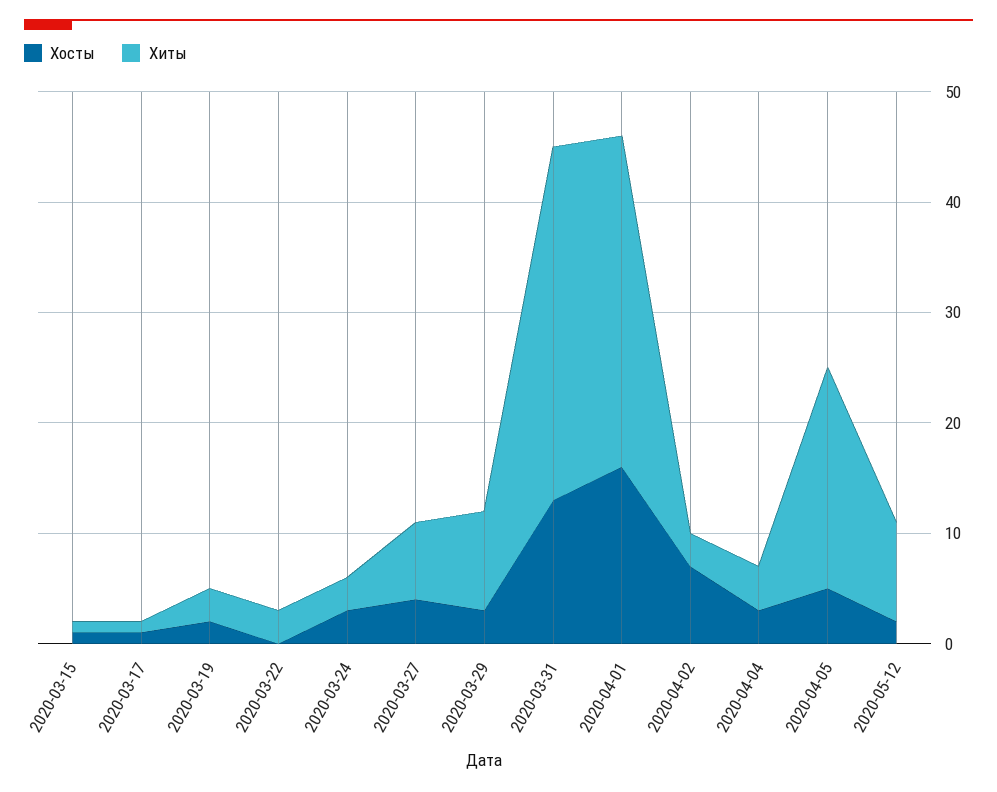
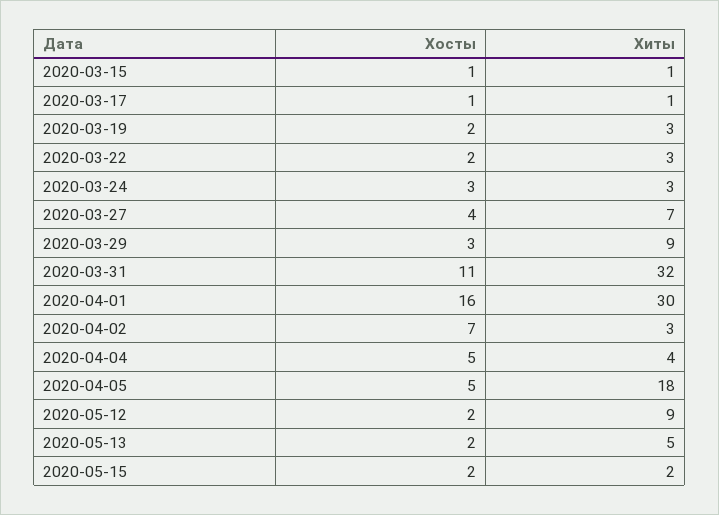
Хосты, 2020-03-22: 0 -> 2
Хосты, 2020-03-31: 13 -> 11
Хосты, 2020-04-04: 3 -> 5
Хиты, 2020-04-05: 20 -> 18
Хосты, 2020-05-13: none -> 2
Хиты, 2020-05-13: none -> 5
Хосты, 2020-05-15: none -> 2
Хиты, 2020-05-15: none -> 2

